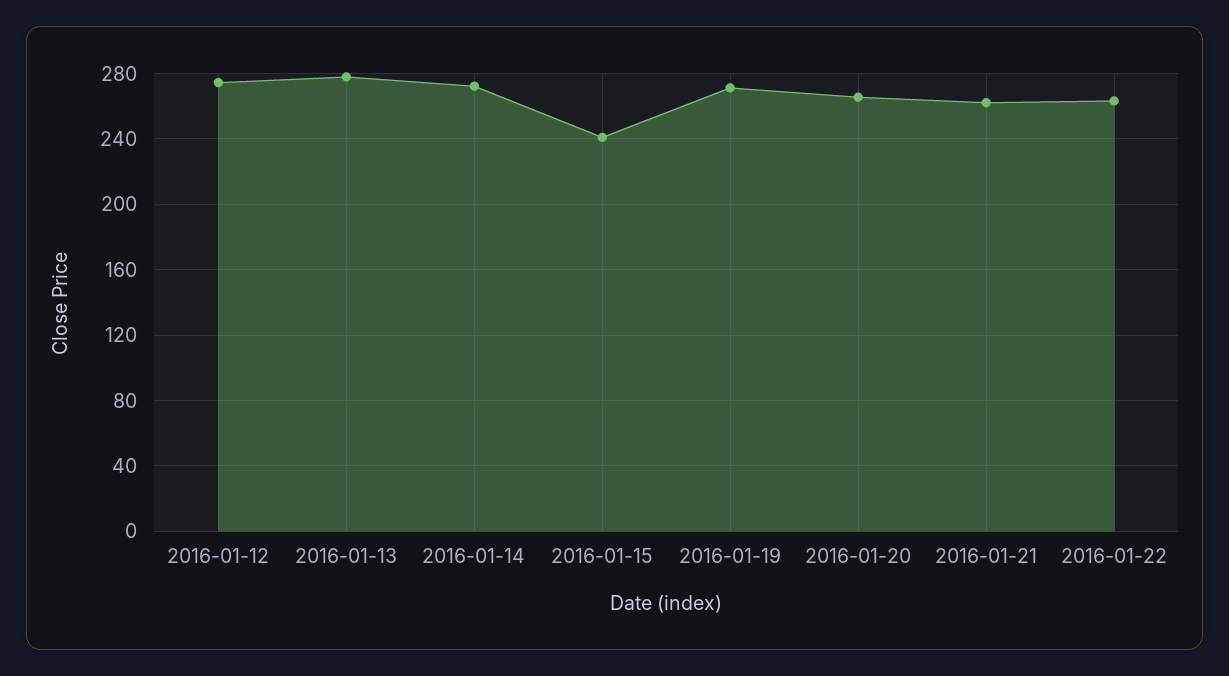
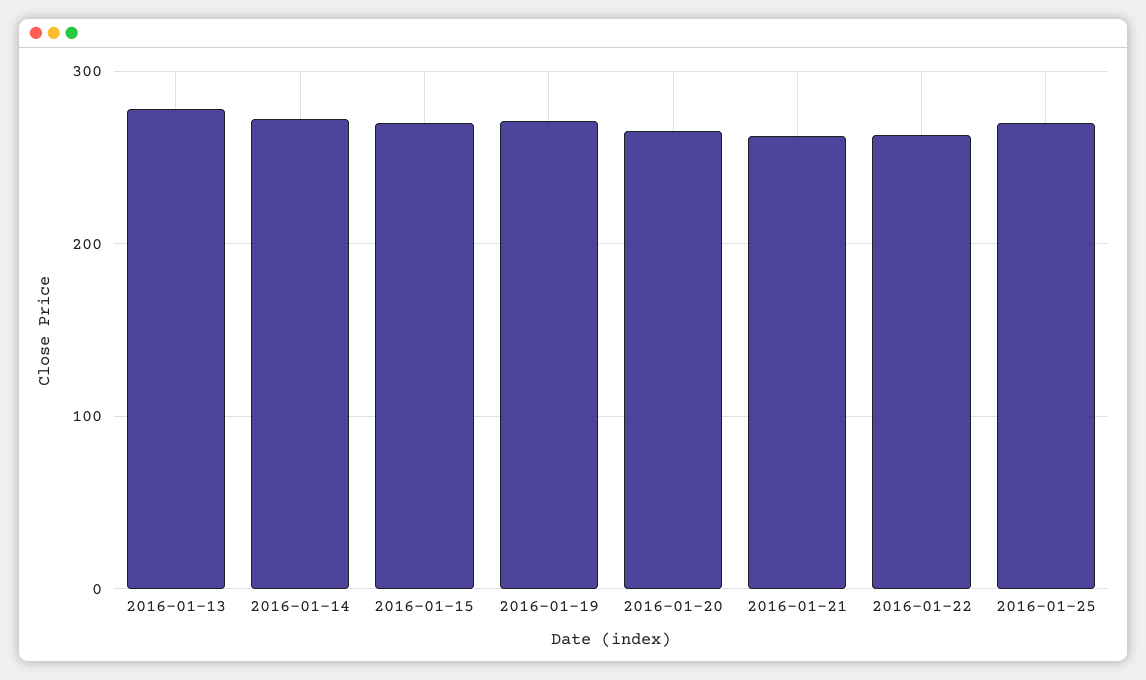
2016-01-12: 275 -> none
2016-01-15: 240 -> 270
2016-01-25: none -> 270

